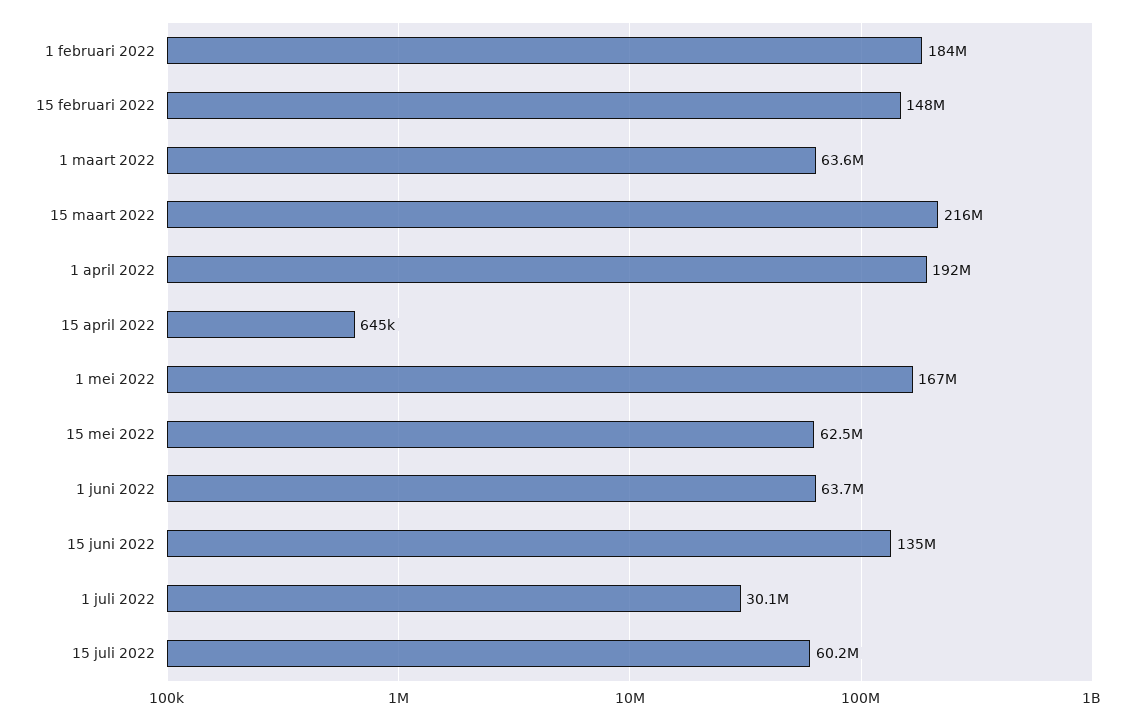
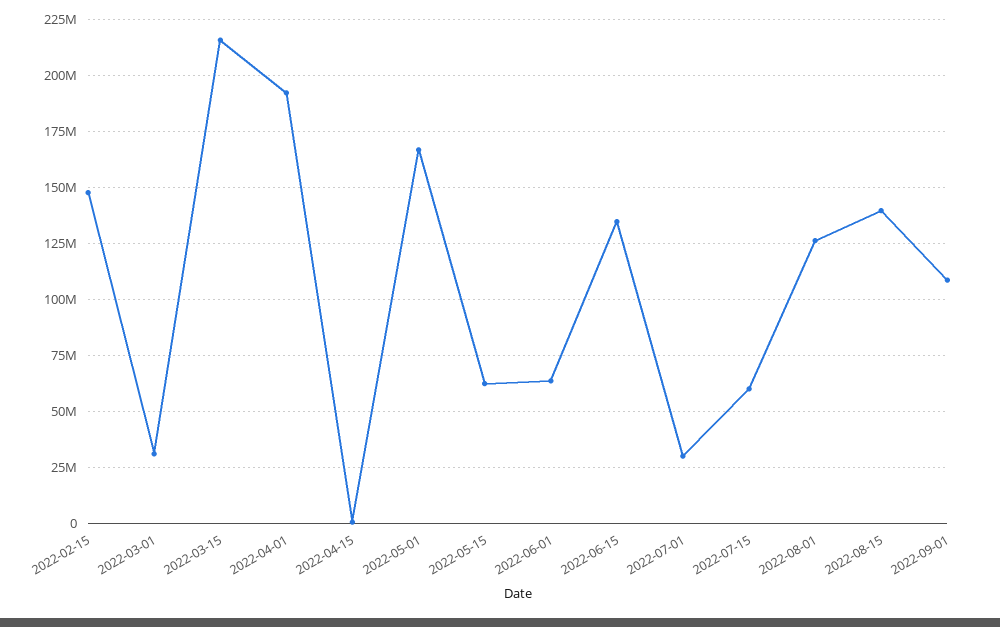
1 februari 2022: 184000000 -> none
1 maart 2022: 63600000 -> 30000000
2022-08-01: none -> 125000000
2022-08-15: none -> 140000000
2022-09-01: none -> 110000000

